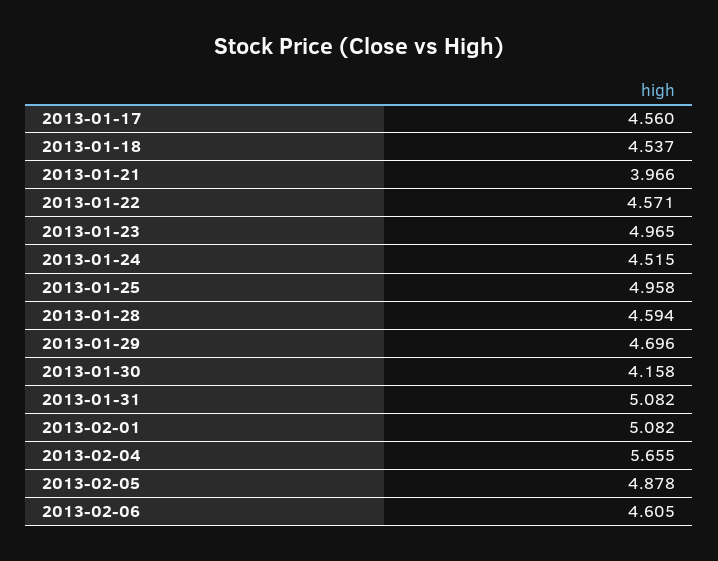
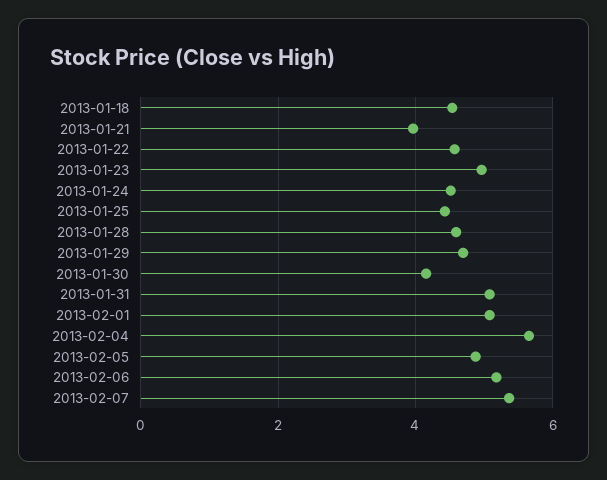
2013-01-17: 4.56 -> none
2013-01-25: 4.958 -> 4.4
2013-02-06: 4.605 -> 5.2
2013-02-07: none -> 5.4

